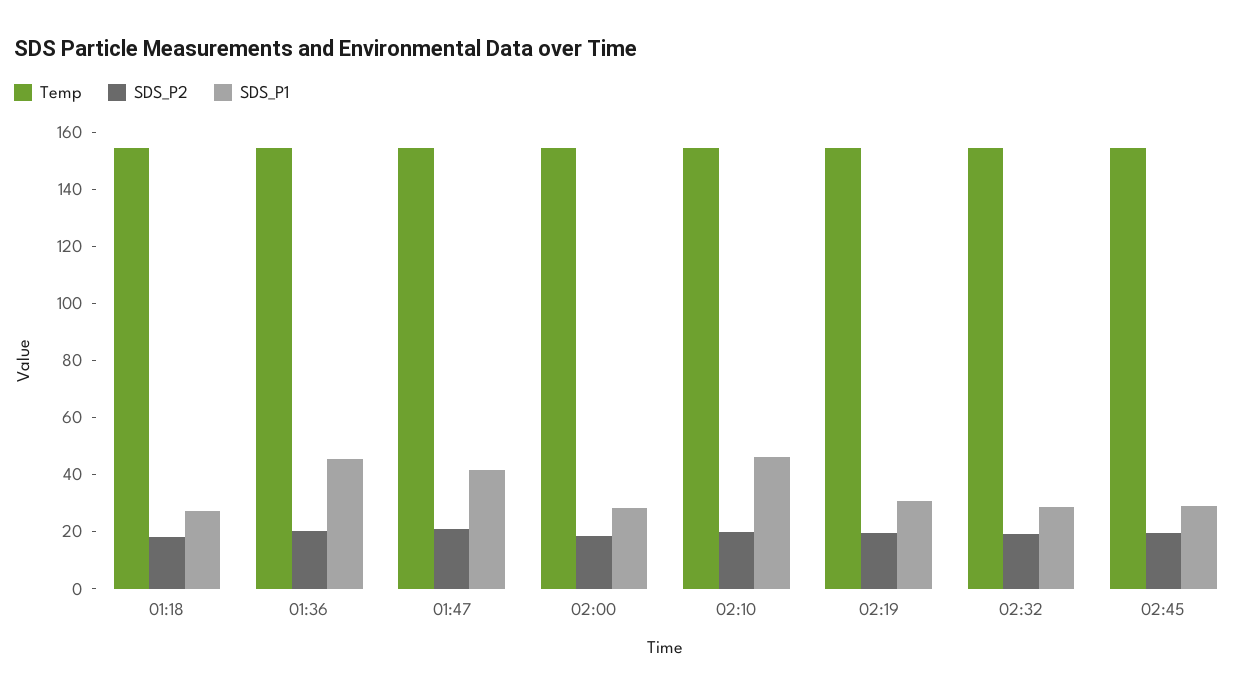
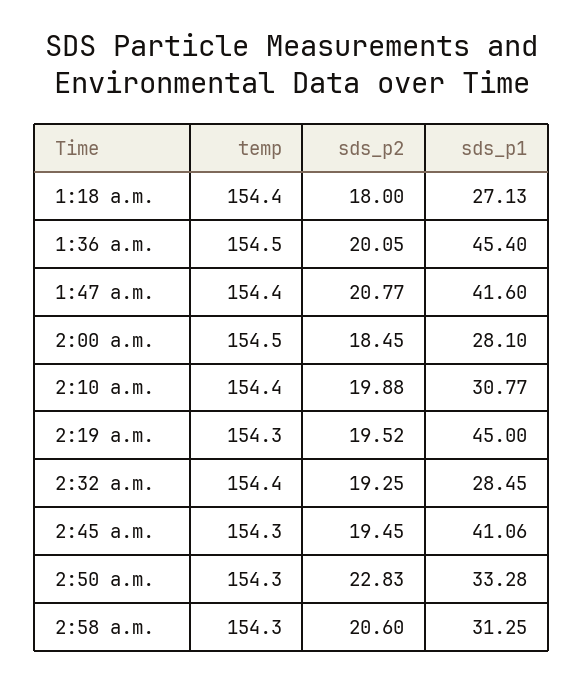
SDS_P1, 02:10: 45 -> 30.77
SDS_P1, 02:19: 30 -> 45
SDS_P1, 02:45: 30 -> 41.06
Temp, 2:50 a.m.: none -> 154.3
SDS_P2, 2:50 a.m.: none -> 22.83
SDS_P1, 2:50 a.m.: none -> 33.28
Temp, 2:58 a.m.: none -> 154.3
SDS_P2, 2:58 a.m.: none -> 20.6
SDS_P1, 2:58 a.m.: none -> 31.25

